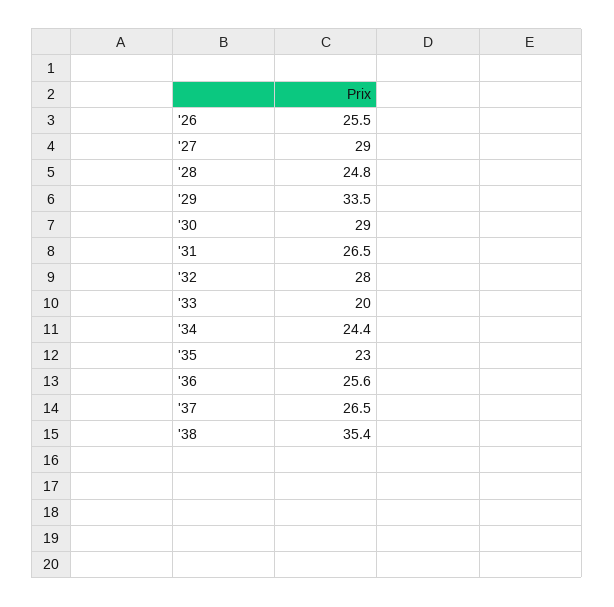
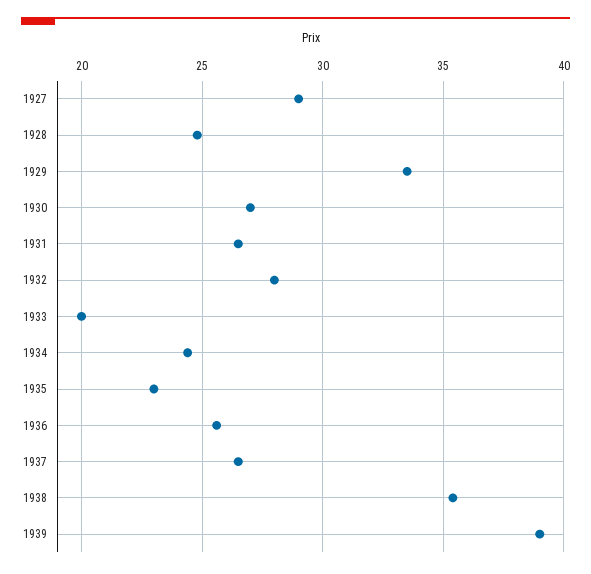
'26: 25.5 -> none
'30: 29 -> 27
1939: none -> 39

